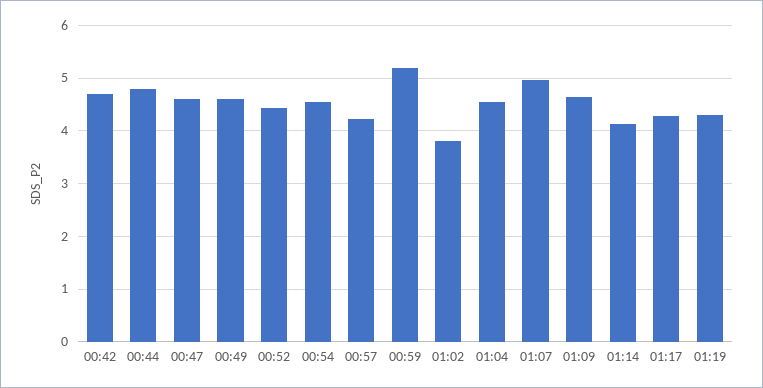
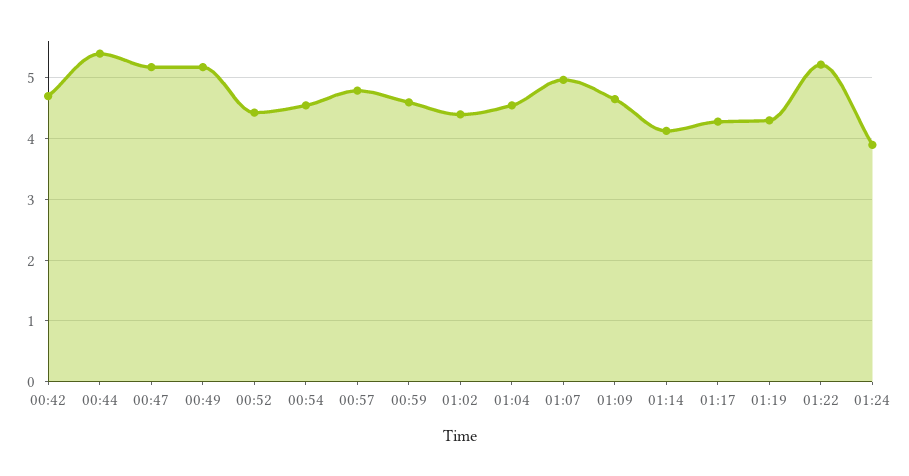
00:44: 4.8 -> 5.4
00:47: 4.6 -> 5.2
00:49: 4.6 -> 5.2
00:57: 4.2 -> 4.8
00:59: 5.2 -> 4.6
01:02: 3.8 -> 4.4
01:22: none -> 5.2
01:24: none -> 3.9

